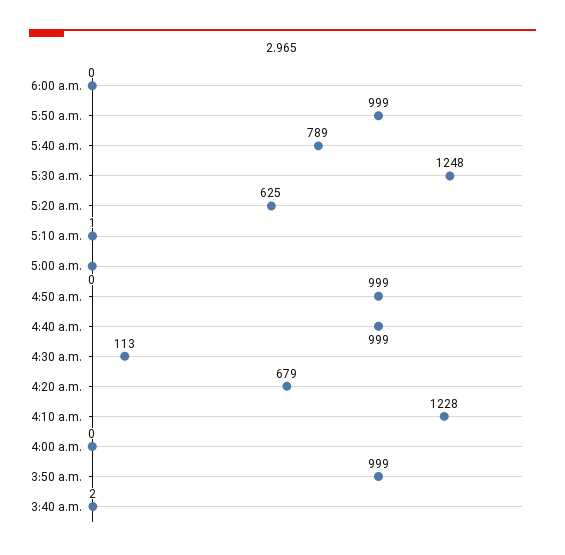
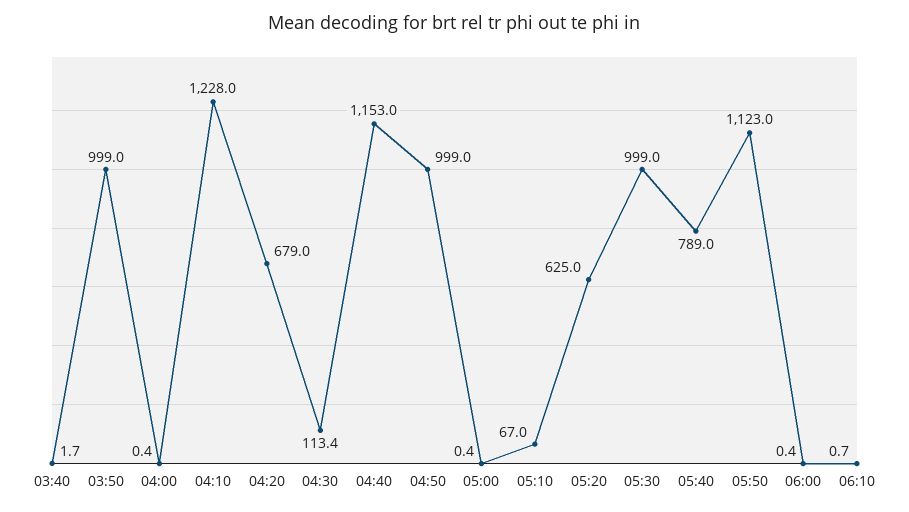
5:50 a.m.: 999 -> 1123
5:30 a.m.: 1248 -> 999
5:10 a.m.: 1 -> 67
4:40 a.m.: 999 -> 1153
06:10: none -> 0.7

